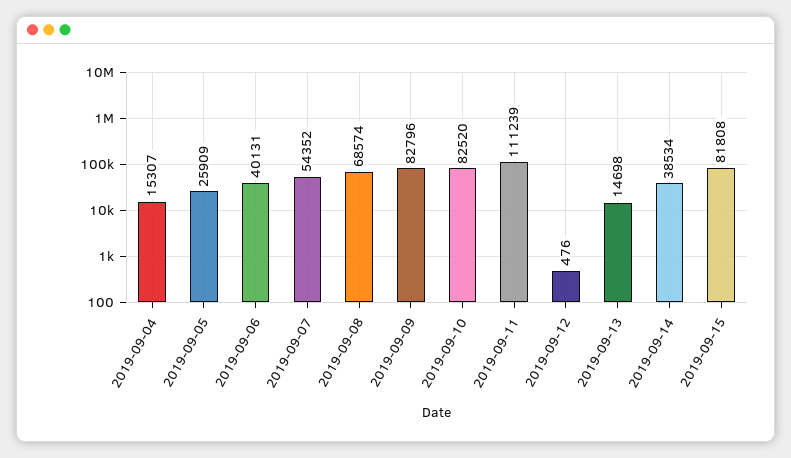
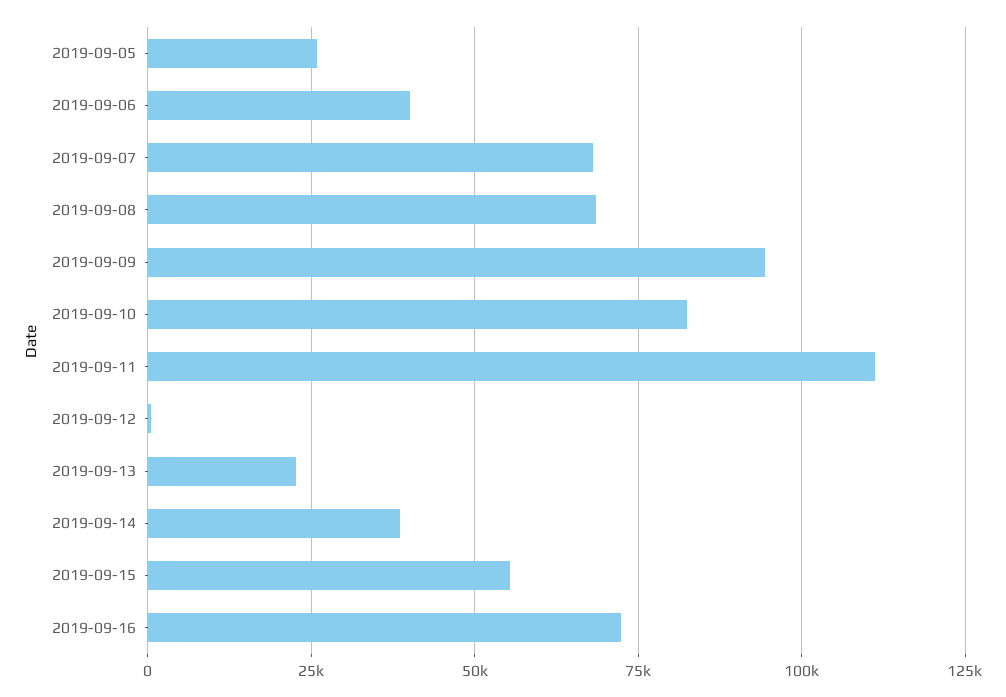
2019-09-04: 15307 -> none
2019-09-07: 54352 -> 67500
2019-09-09: 82796 -> 95000
2019-09-13: 14698 -> 22500
2019-09-15: 81808 -> 55000
2019-09-16: none -> 72500

